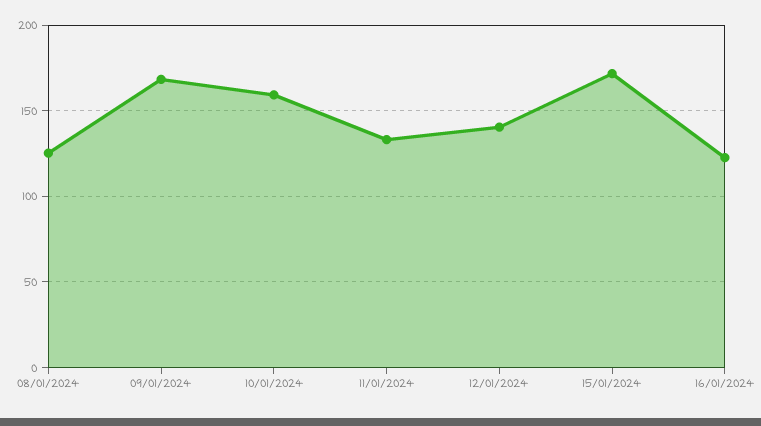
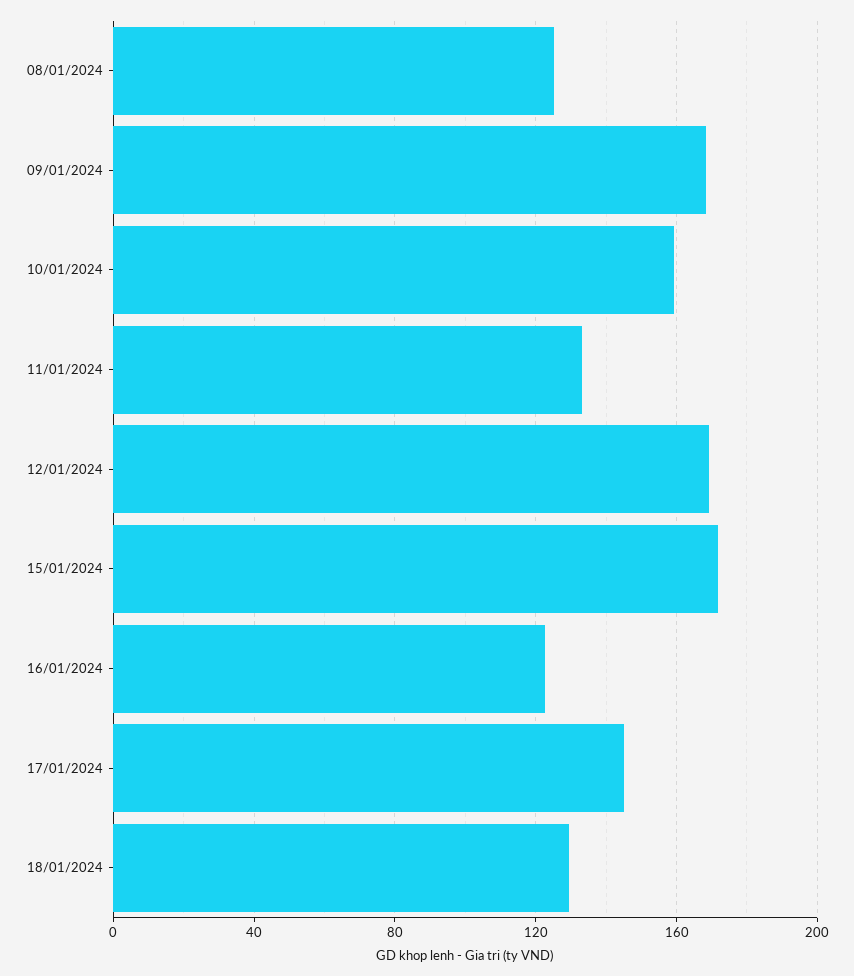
12/01/2024: 140 -> 170
17/01/2024: none -> 145
18/01/2024: none -> 130

